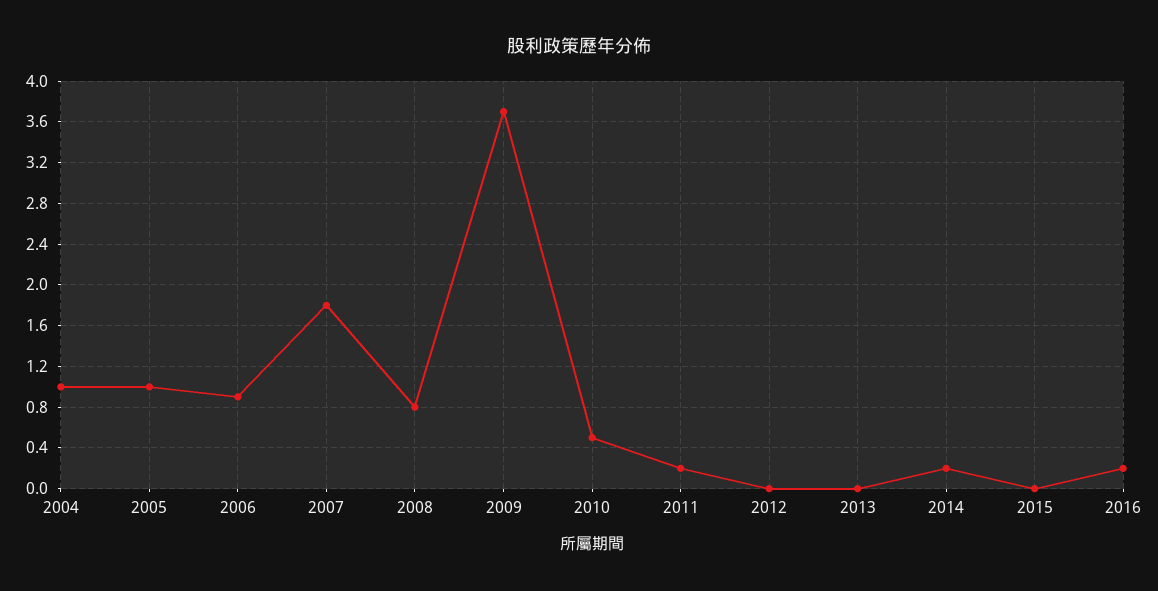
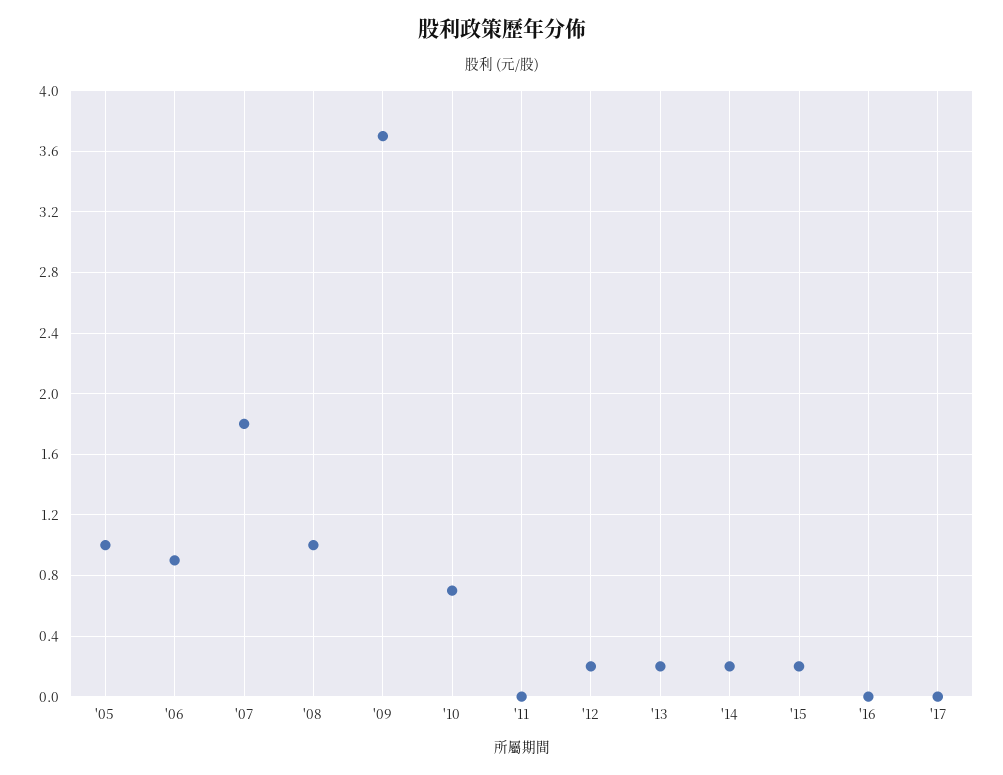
2004: 1 -> none
2008: 0.8 -> 1
2010: 0.5 -> 0.7
2011: 0.2 -> 0
2012: 0 -> 0.2
2013: 0 -> 0.2
2015: 0 -> 0.2
2016: 0.2 -> 0
'17: none -> 0

